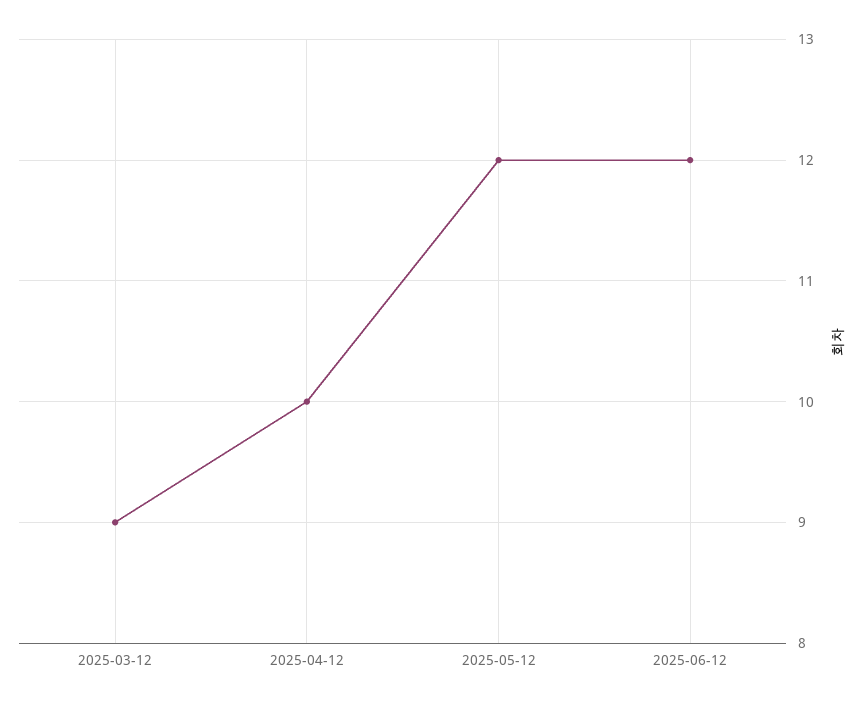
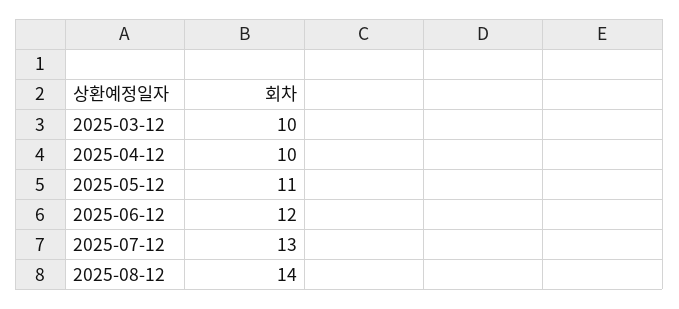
2025-03-12: 9 -> 10
2025-05-12: 12 -> 11
2025-07-12: none -> 13
2025-08-12: none -> 14

